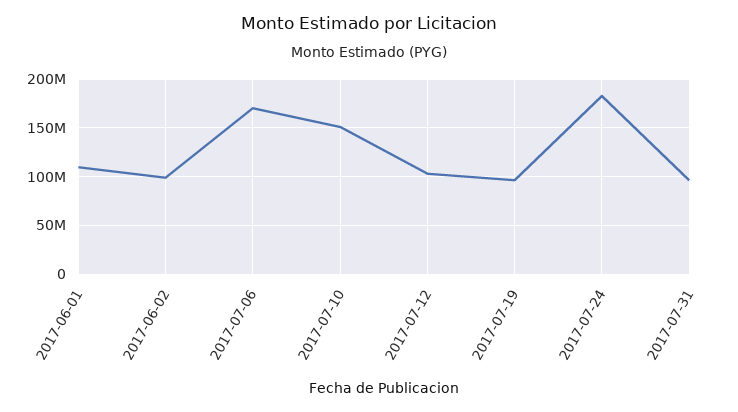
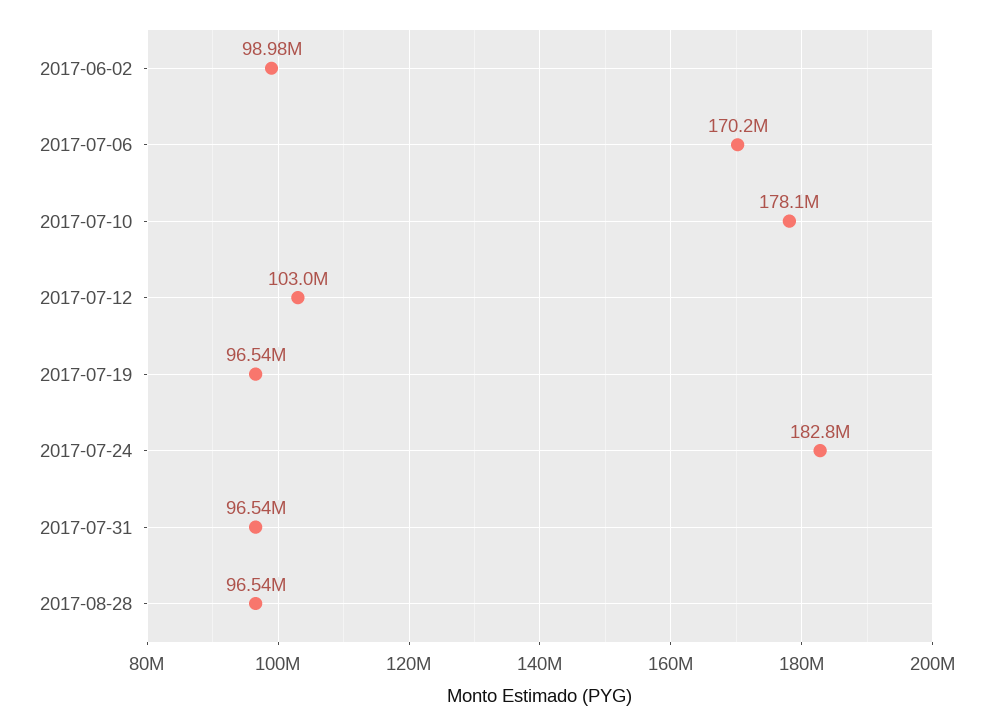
2017-06-01: 110000000 -> none
2017-07-10: 150000000 -> 178100000
2017-08-28: none -> 96540000

